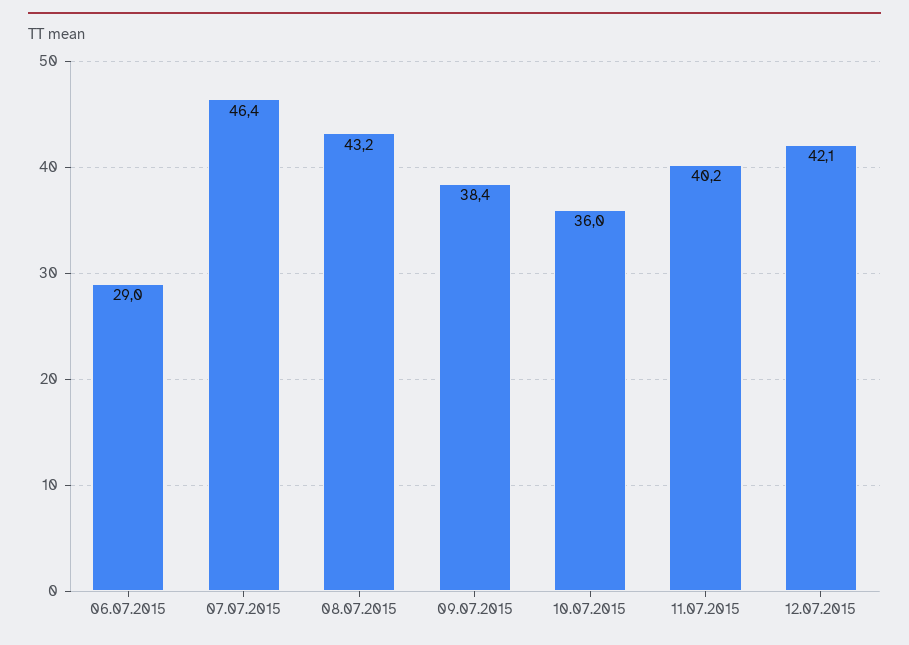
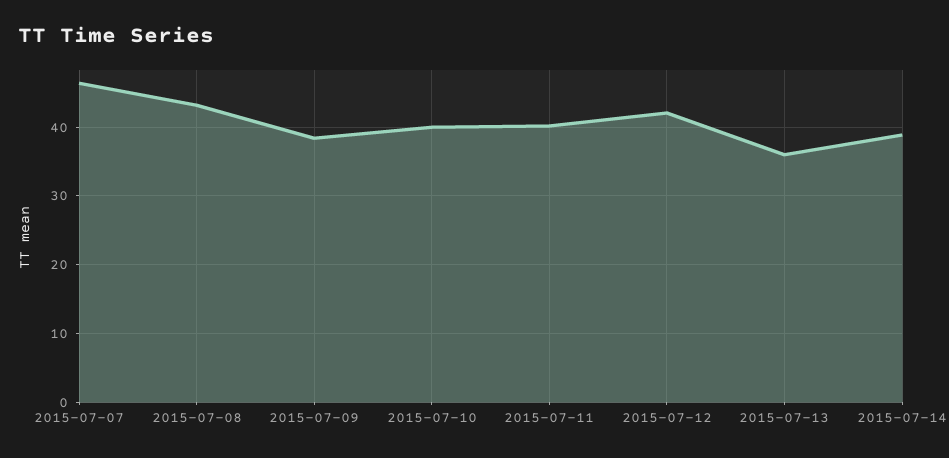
06.07.2015: 29 -> none
10.07.2015: 36 -> 40
2015-07-13: none -> 36
2015-07-14: none -> 39

